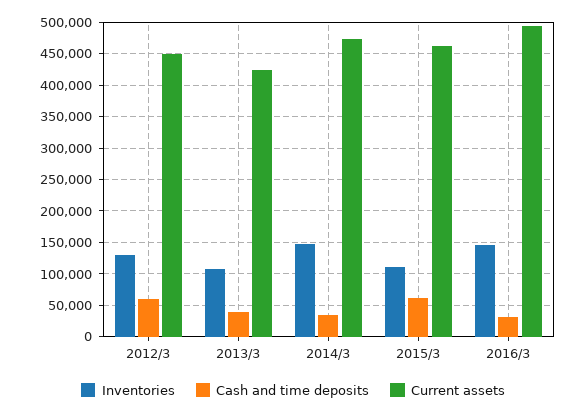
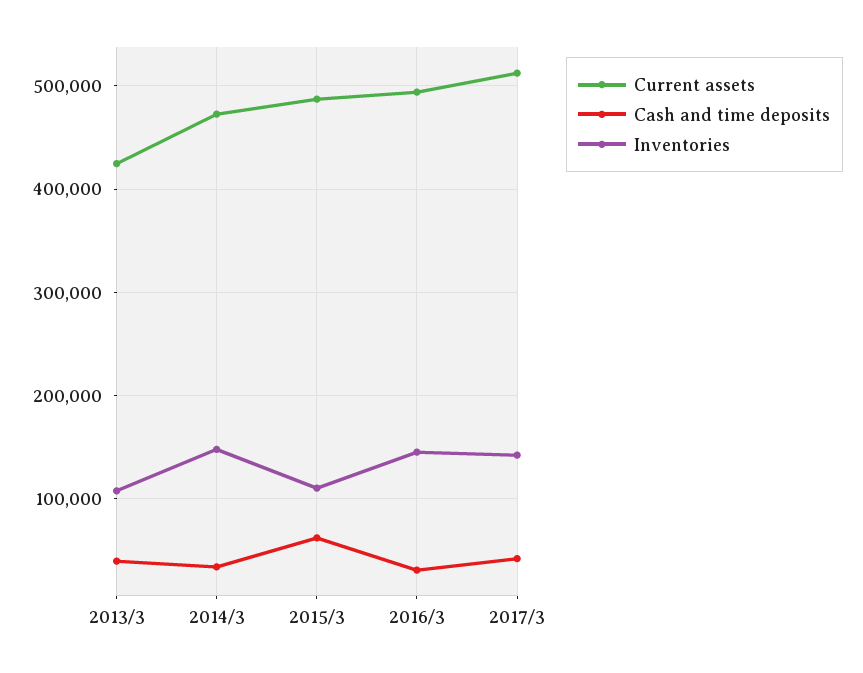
Inventories, 2012/3: 130000 -> none
Cash and time deposits, 2012/3: 60000 -> none
Current assets, 2012/3: 450000 -> none
Current assets, 2015/3: 460000 -> 490000
Current assets, 2017/3: none -> 510000
Cash and time deposits, 2017/3: none -> 40000
Inventories, 2017/3: none -> 140000

